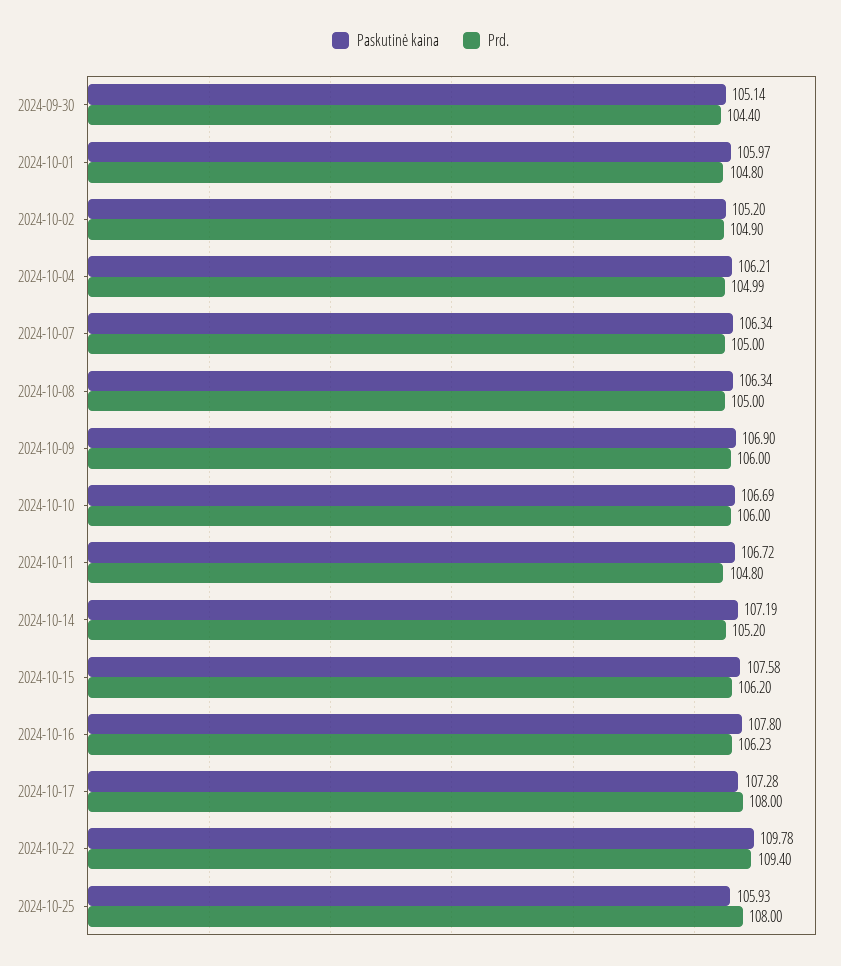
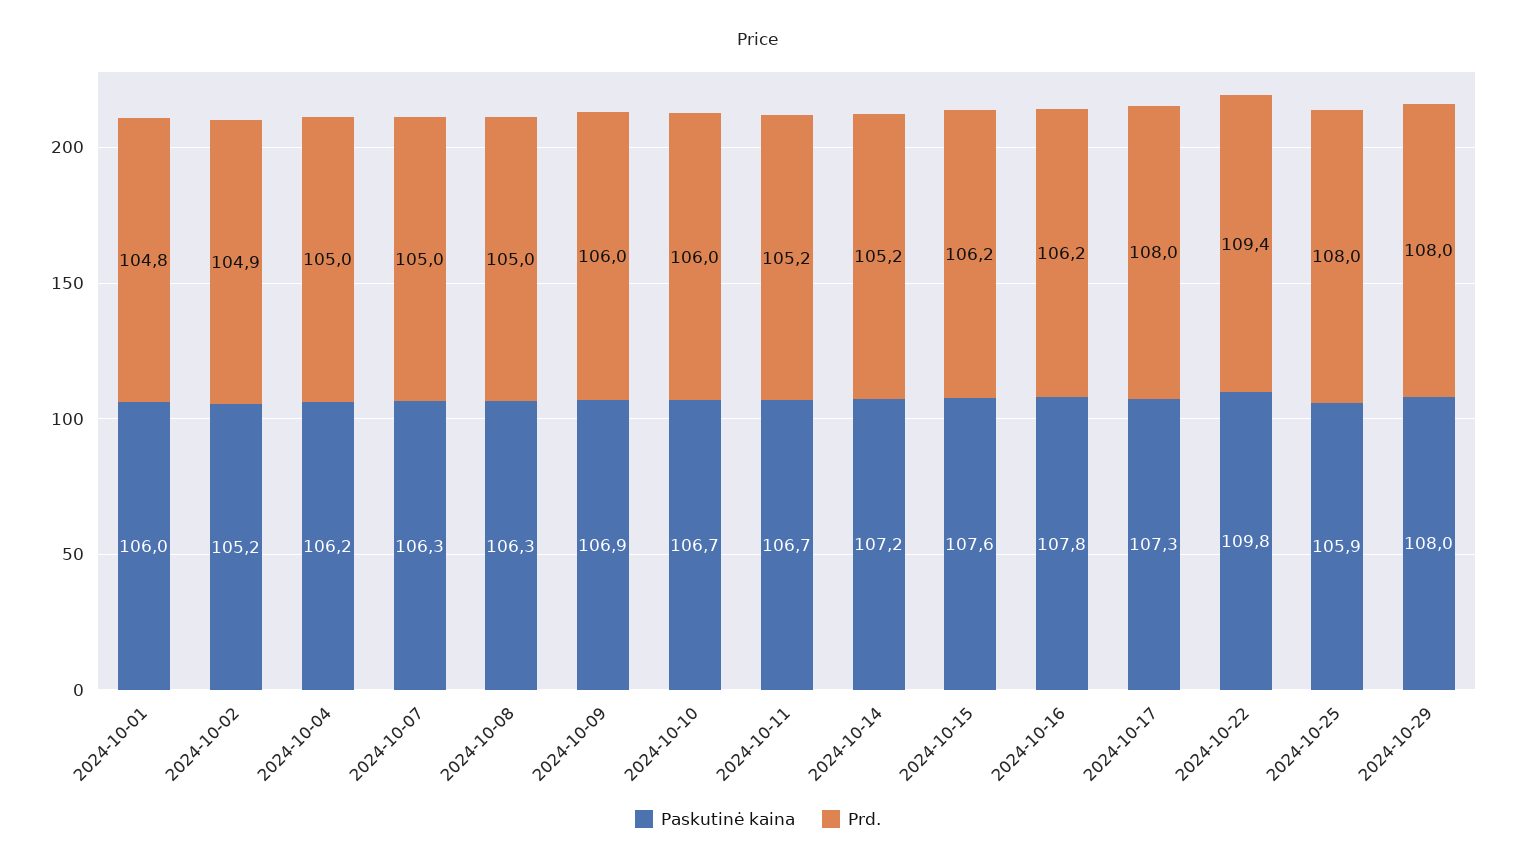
Paskutinė kaina, 2024-09-30: 105.14 -> none
Prd., 2024-09-30: 104.4 -> none
Prd., 2024-10-11: 104.8 -> 105.2
Paskutinė kaina, 2024-10-29: none -> 108
Prd., 2024-10-29: none -> 108

